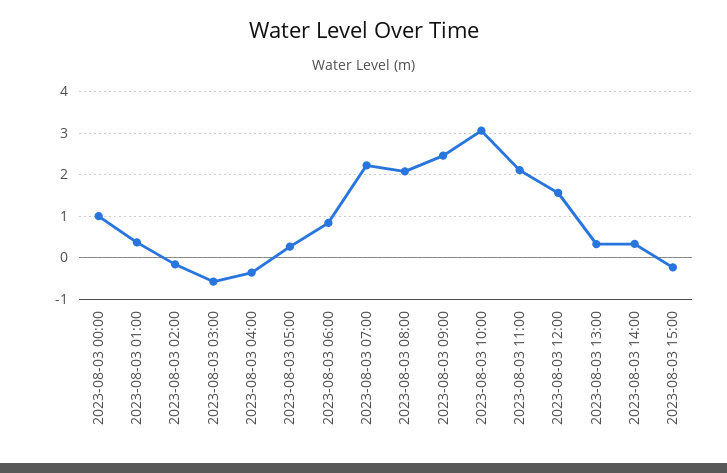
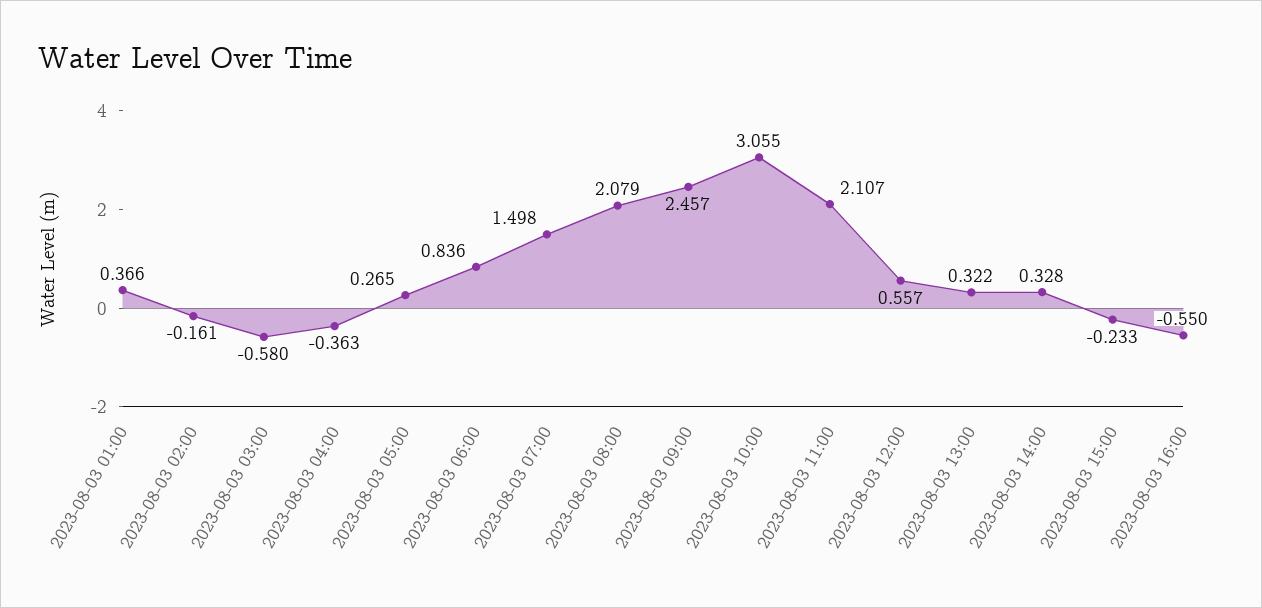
2023-08-03 00:00: 1 -> none
2023-08-03 07:00: 2.2 -> 1.498
2023-08-03 12:00: 1.6 -> 0.557
2023-08-03 16:00: none -> -0.55

